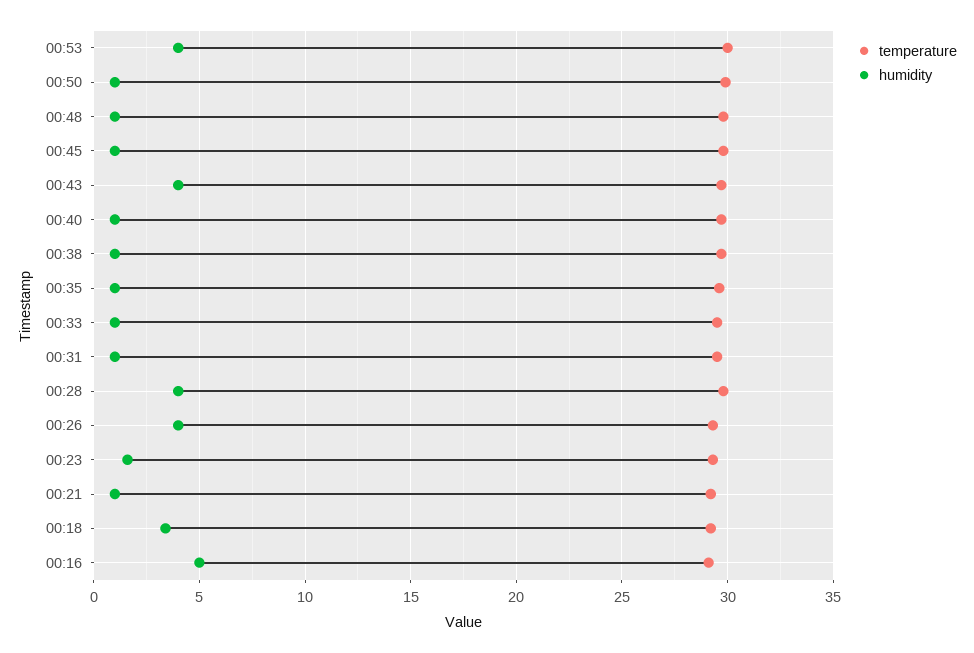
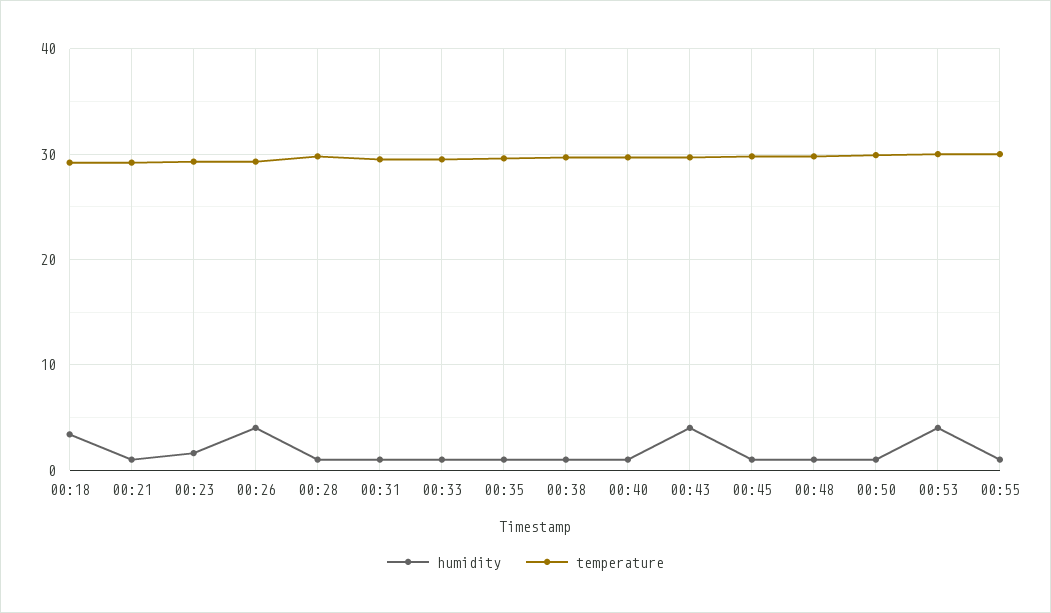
humidity, 00:28: 4 -> 1
temperature, 00:16: 29 -> none
humidity, 00:16: 5 -> none
humidity, 00:55: none -> 1
temperature, 00:55: none -> 30

